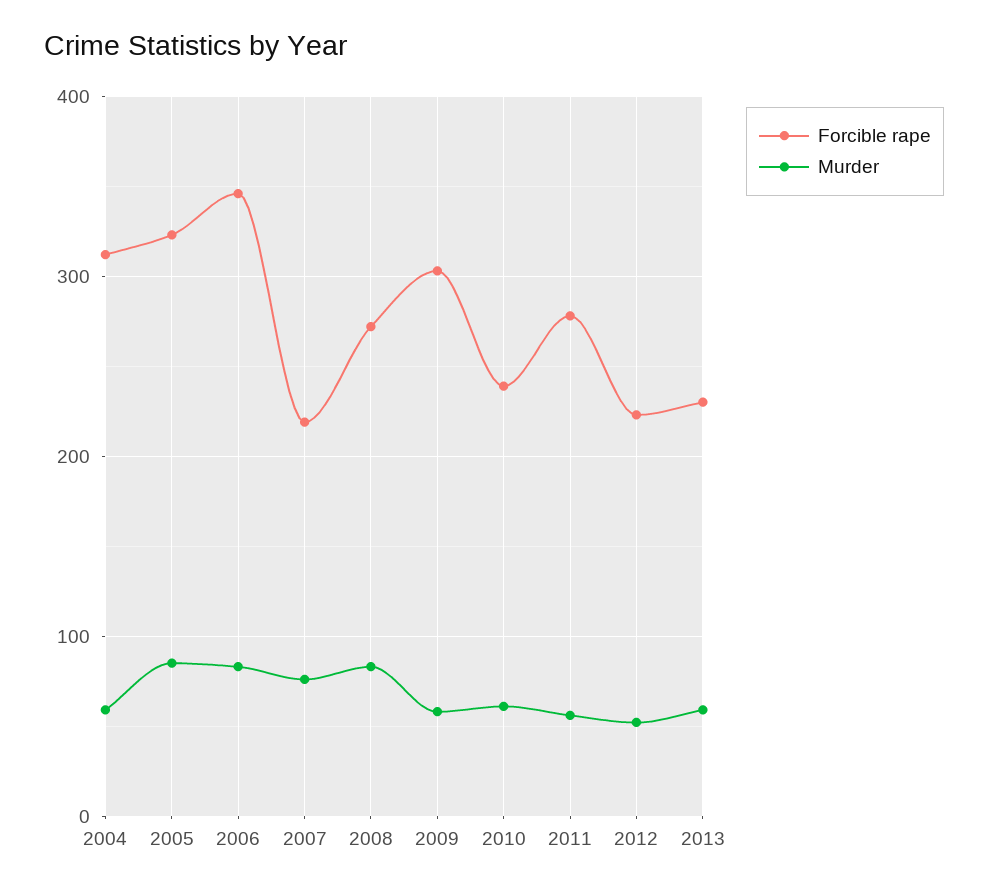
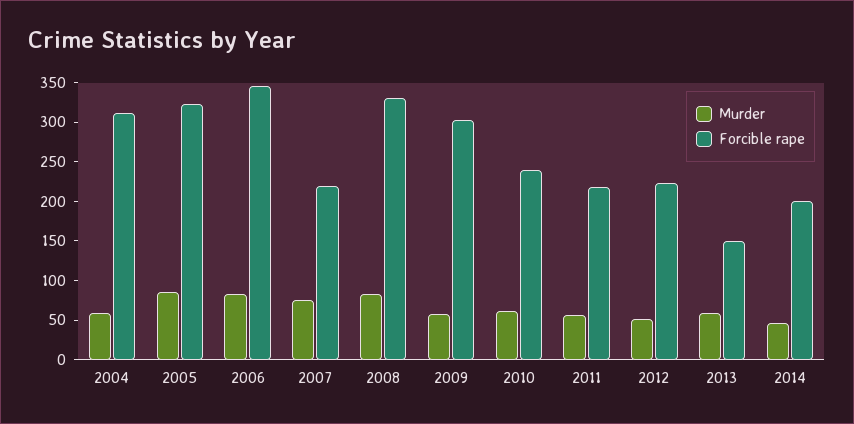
Forcible rape, 2008: 270 -> 325
Forcible rape, 2011: 280 -> 225
Forcible rape, 2013: 230 -> 150
Murder, 2014: none -> 50
Forcible rape, 2014: none -> 200

